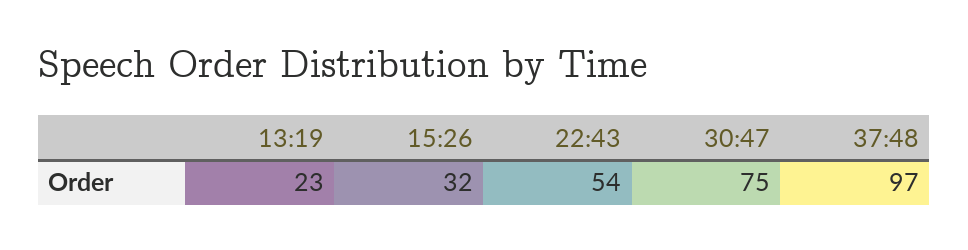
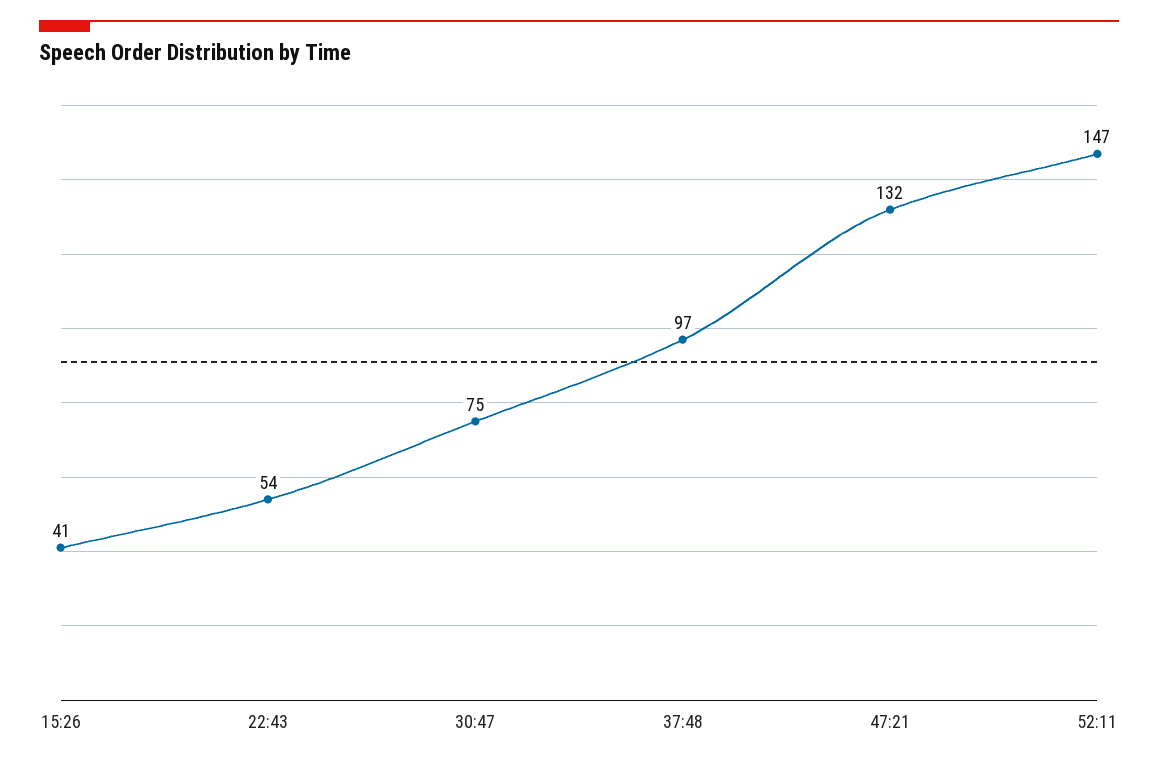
13:19: 23 -> none
15:26: 32 -> 41
47:21: none -> 132
52:11: none -> 147

